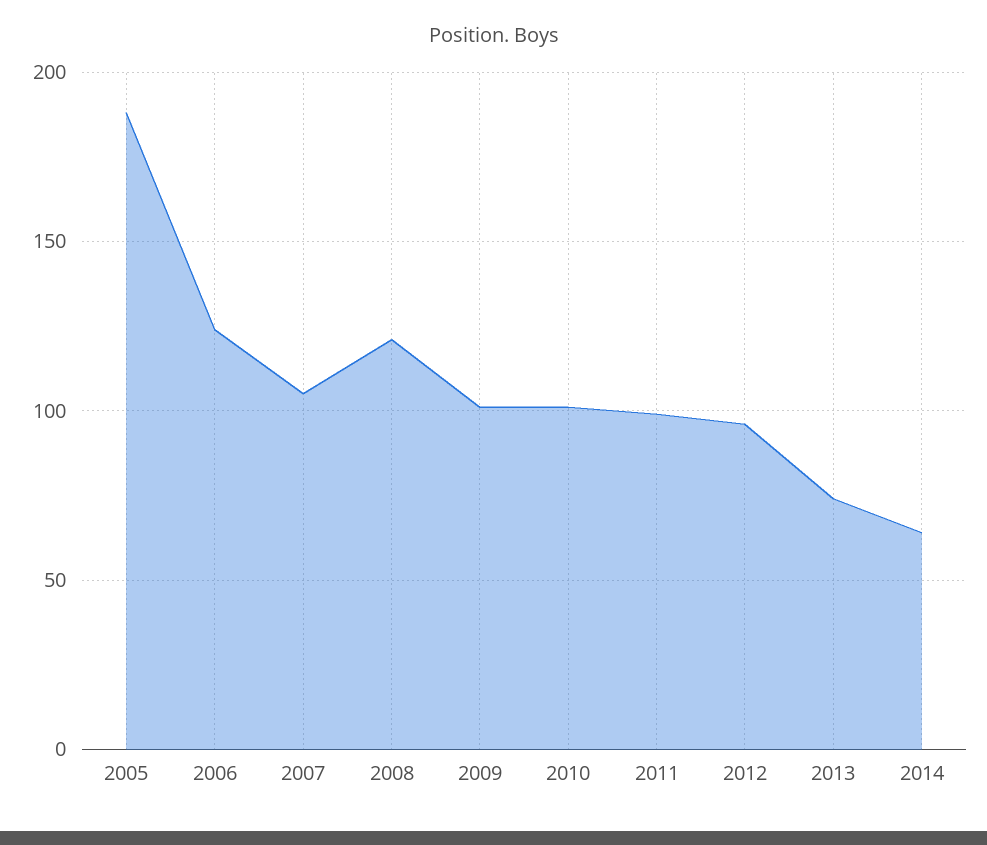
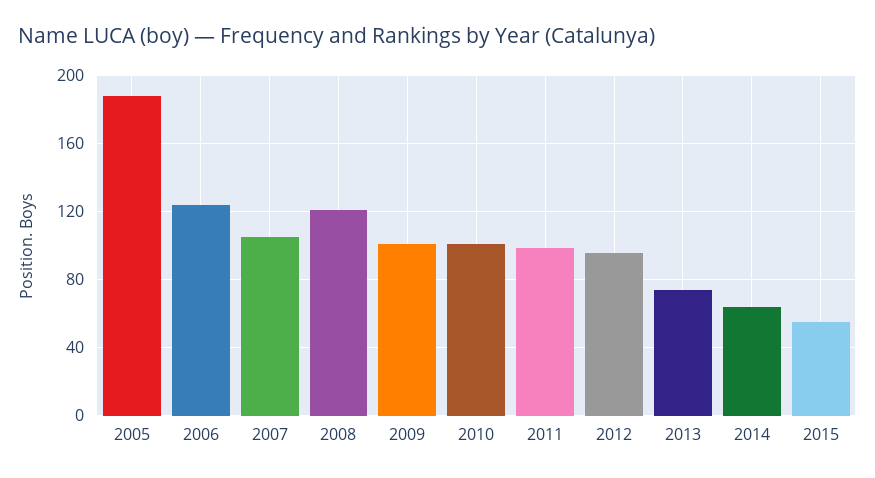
2015: none -> 55

